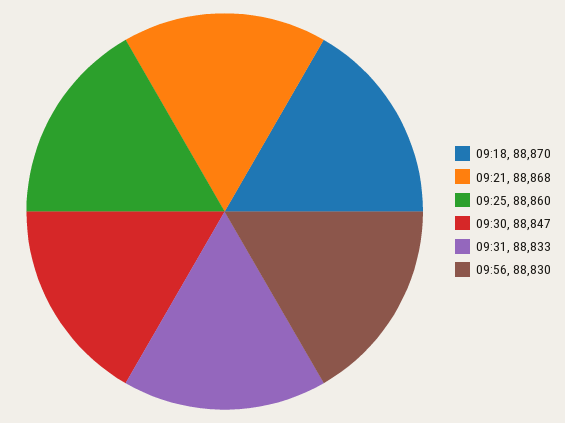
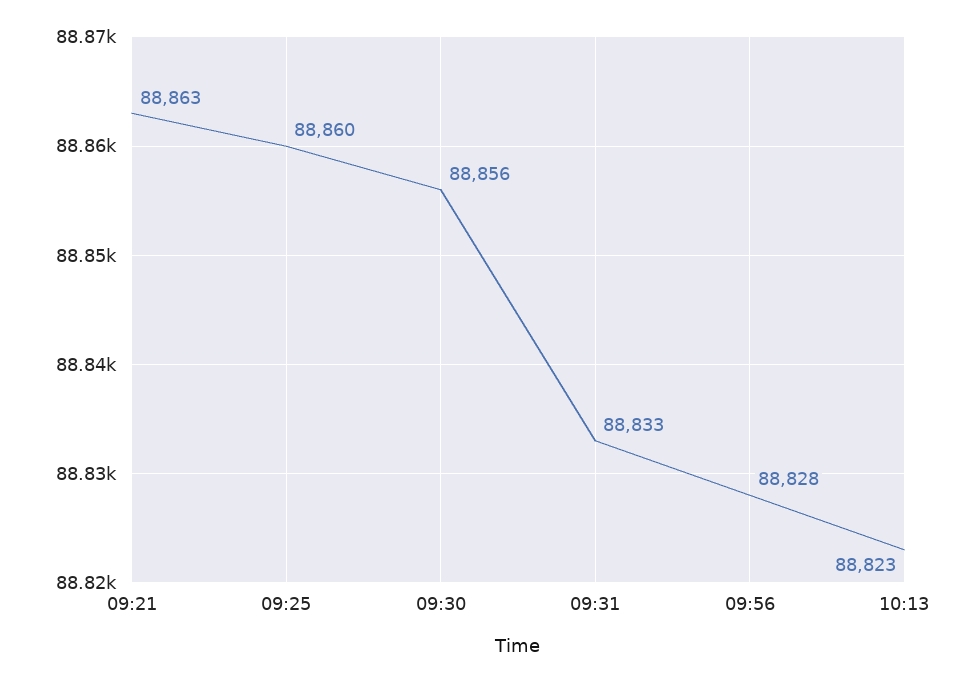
09:18: 88870 -> none
09:21: 88868 -> 88863
09:30: 88847 -> 88856
09:56: 88830 -> 88828
10:13: none -> 88823

